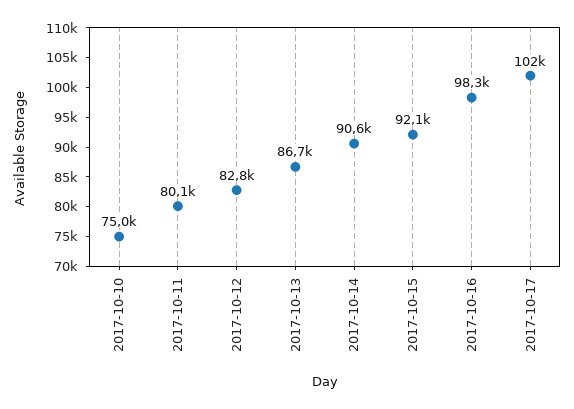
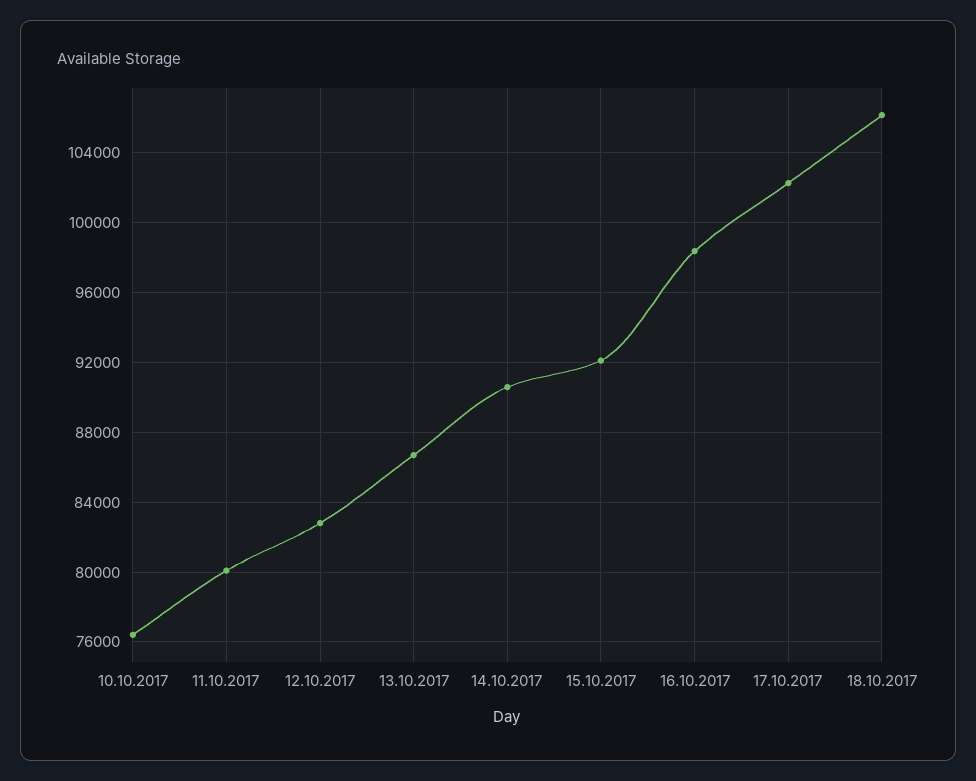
2017-10-10: 75000 -> 76500
18.10.2017: none -> 106000

